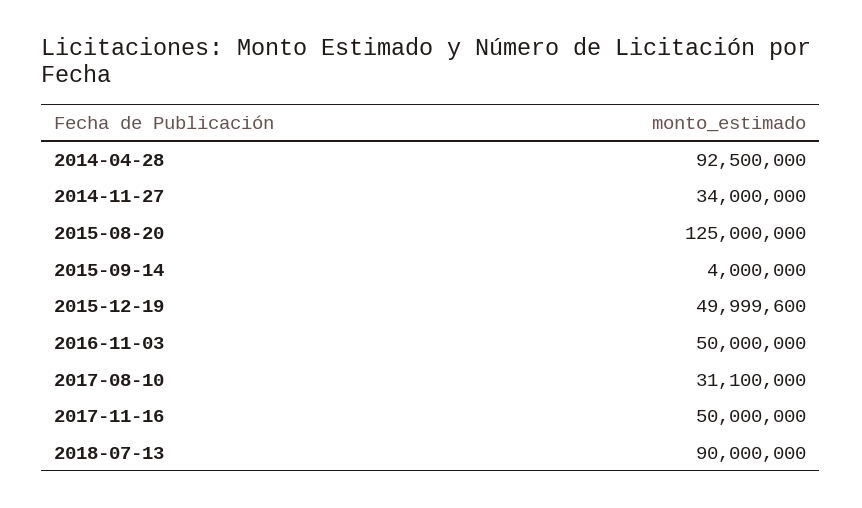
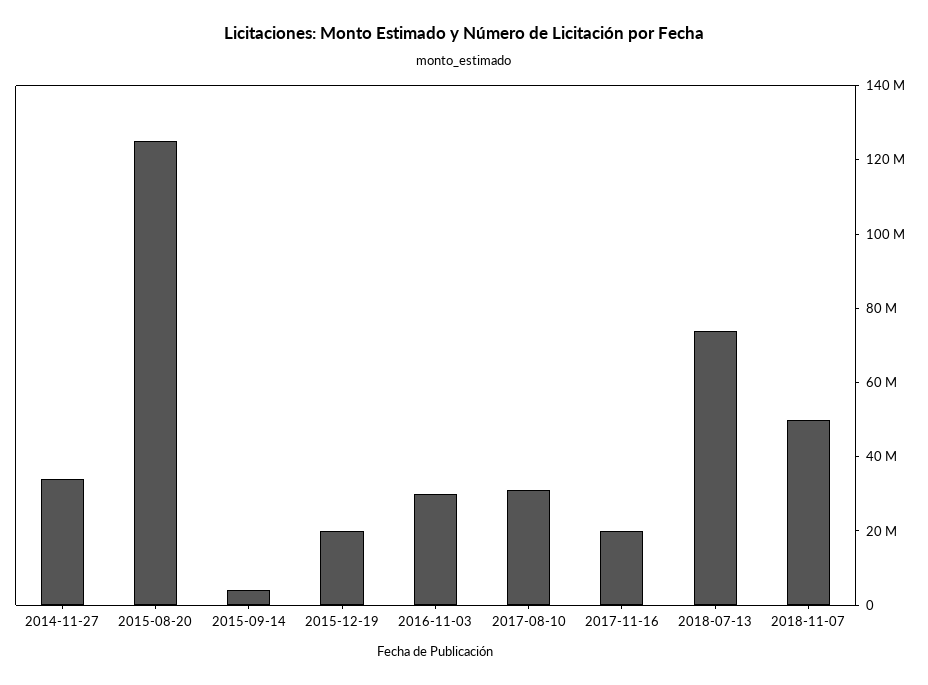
2014-04-28: 92500000 -> none
2015-12-19: 49999600 -> 20000000
2016-11-03: 50000000 -> 30000000
2017-11-16: 50000000 -> 20000000
2018-07-13: 90000000 -> 75000000
2018-11-07: none -> 50000000

